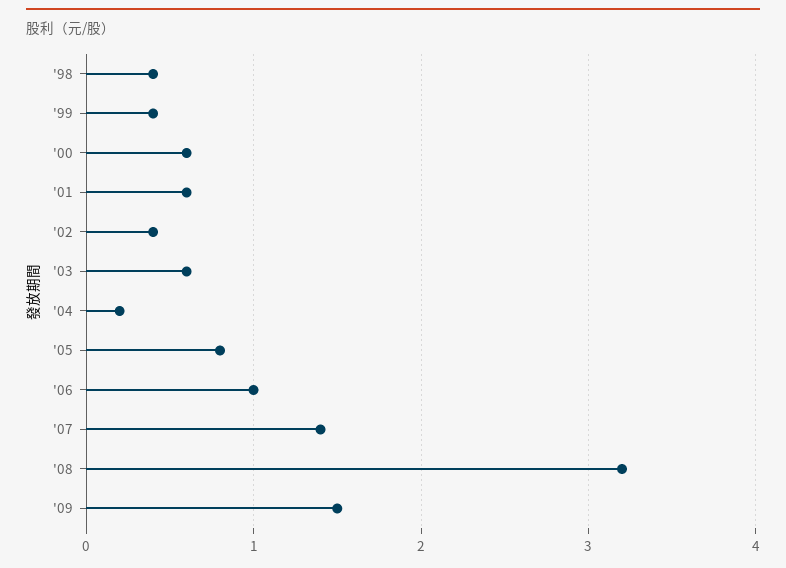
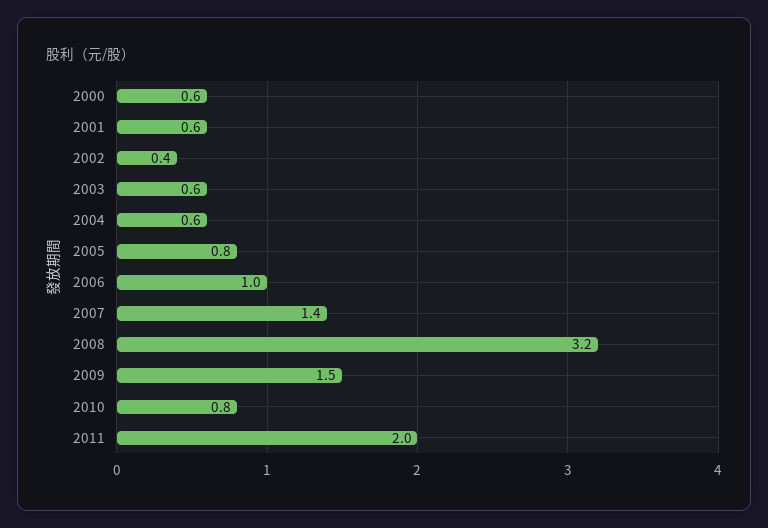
'98: 0.4 -> none
'99: 0.4 -> none
'04: 0.2 -> 0.6
2010: none -> 0.8
2011: none -> 2

